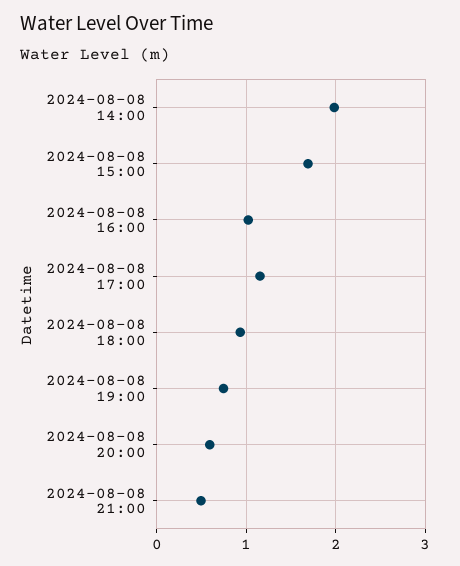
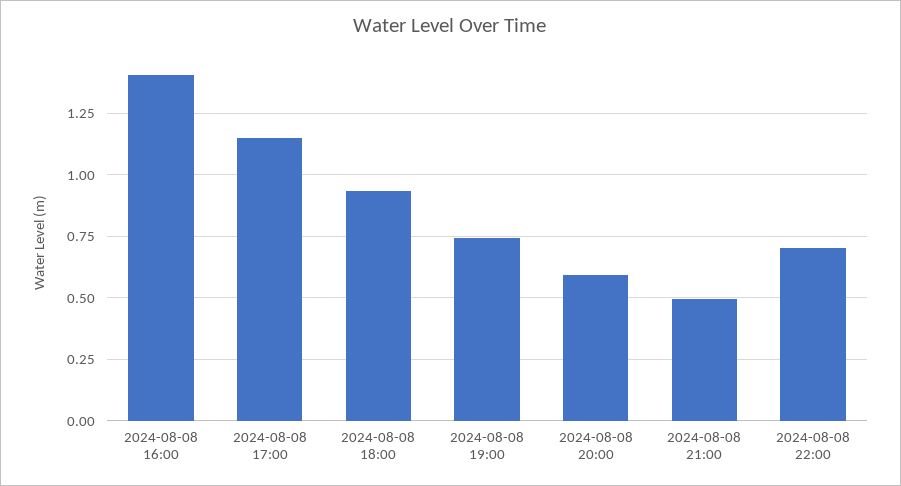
2024-08-08 14:00: 2 -> none
2024-08-08 15:00: 1.7 -> none
2024-08-08 16:00: 1 -> 1.4
2024-08-08 22:00: none -> 0.7

